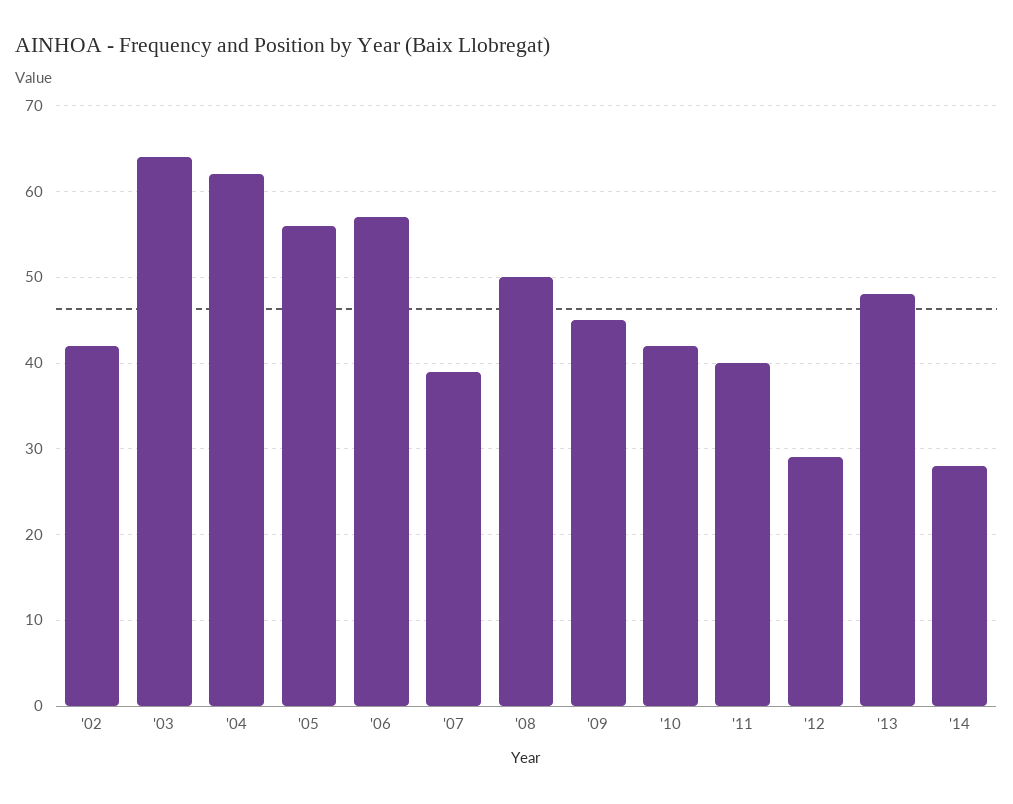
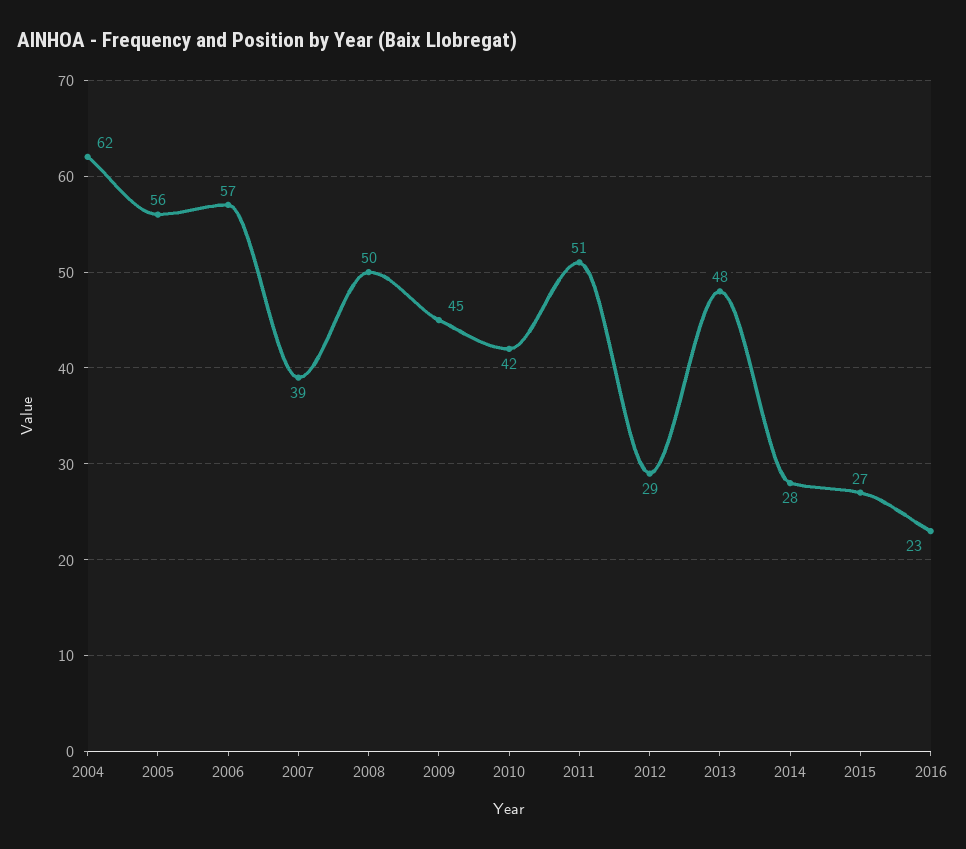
'02: 42 -> none
'03: 64 -> none
'11: 40 -> 51
2015: none -> 27
2016: none -> 23

